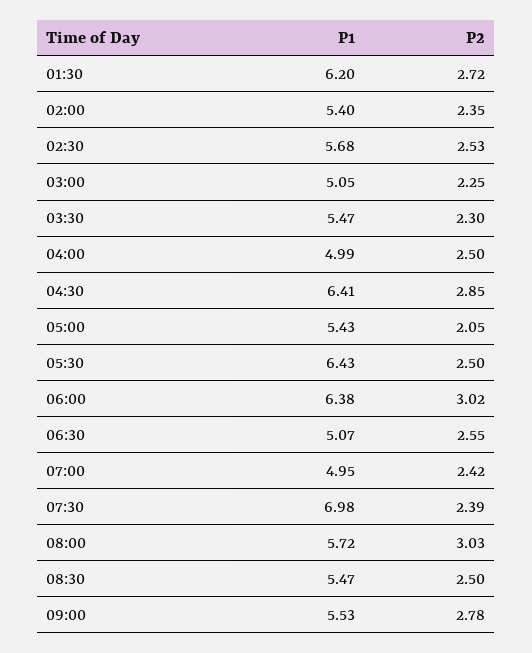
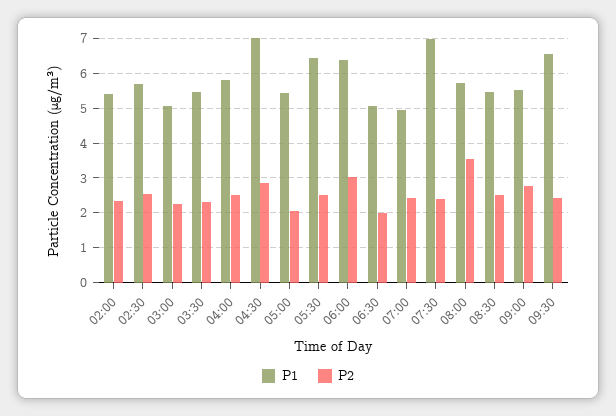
P1, 01:30: 6.2 -> none
P2, 01:30: 2.72 -> none
P1, 04:00: 4.99 -> 5.8
P1, 04:30: 6.41 -> 7
P2, 06:30: 2.55 -> 2
P2, 08:00: 3.03 -> 3.6
P1, 09:30: none -> 6.6
P2, 09:30: none -> 2.4

